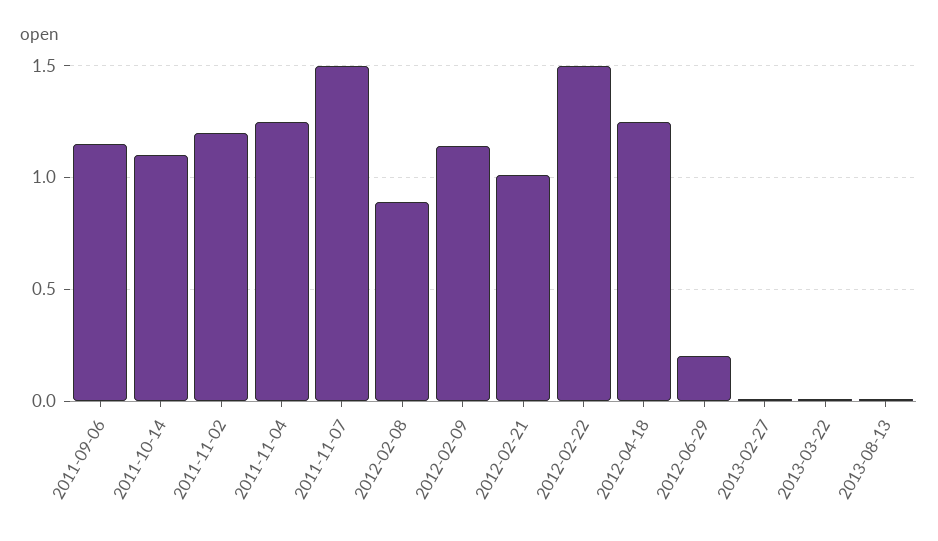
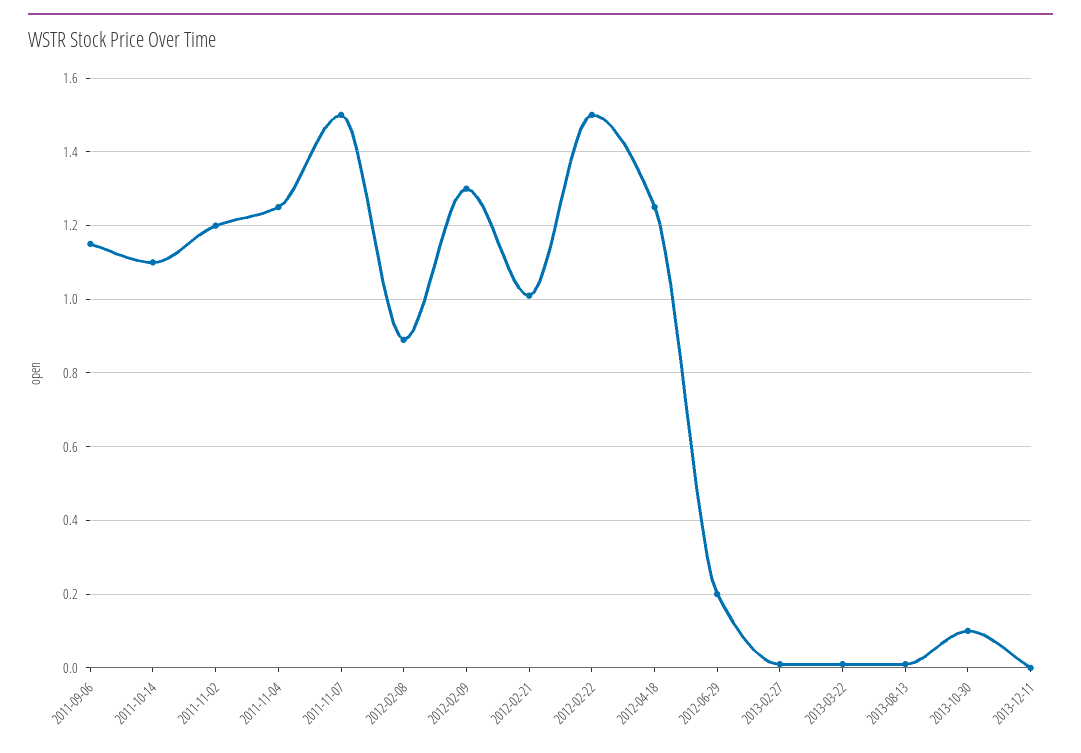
2012-02-09: 1.15 -> 1.3
2013-10-30: none -> 0.1
2013-12-11: none -> 0

